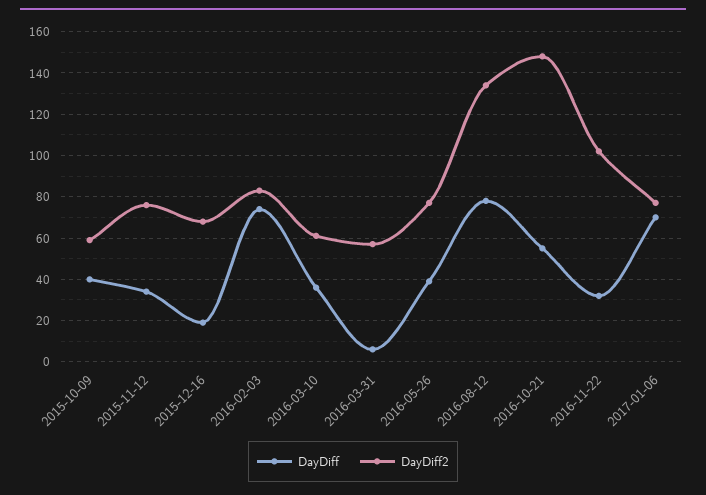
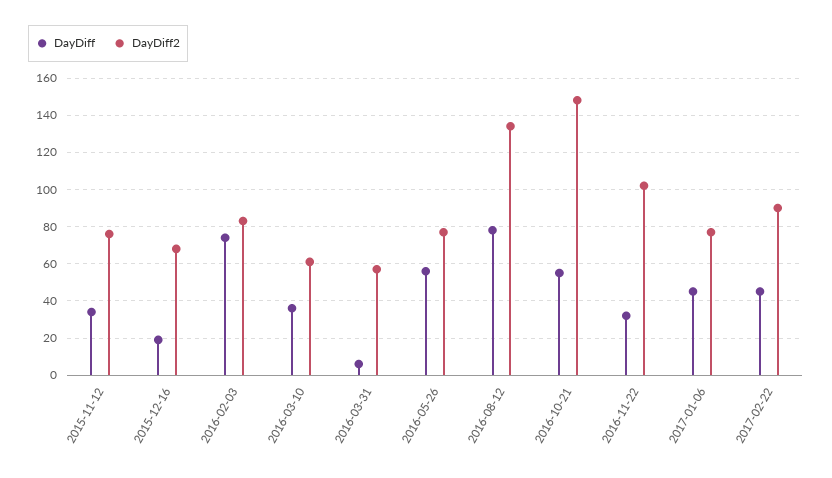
DayDiff, 2015-10-09: 40 -> none
DayDiff2, 2015-10-09: 60 -> none
DayDiff, 2016-05-26: 40 -> 55
DayDiff, 2017-01-06: 70 -> 45
DayDiff, 2017-02-22: none -> 45
DayDiff2, 2017-02-22: none -> 90

